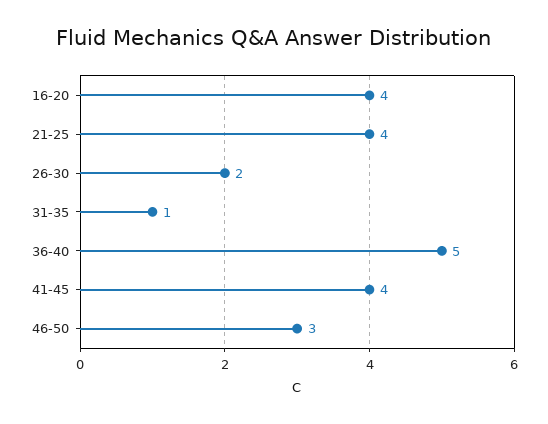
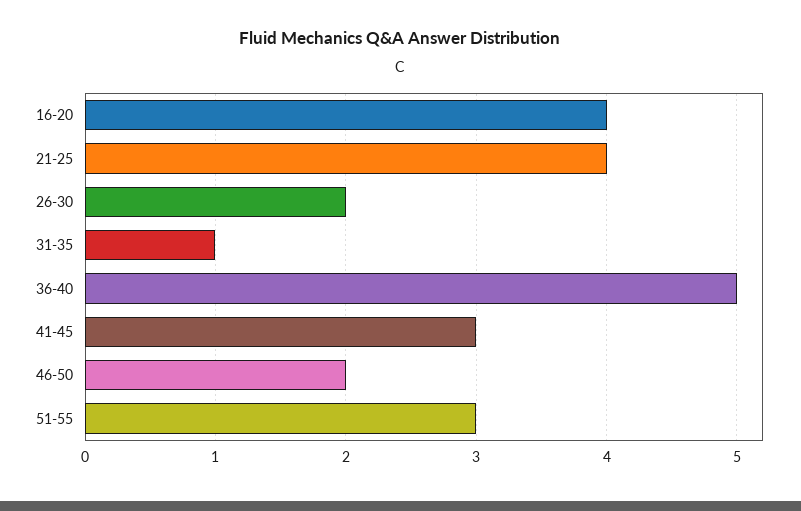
41-45: 4 -> 3
46-50: 3 -> 2
51-55: none -> 3

